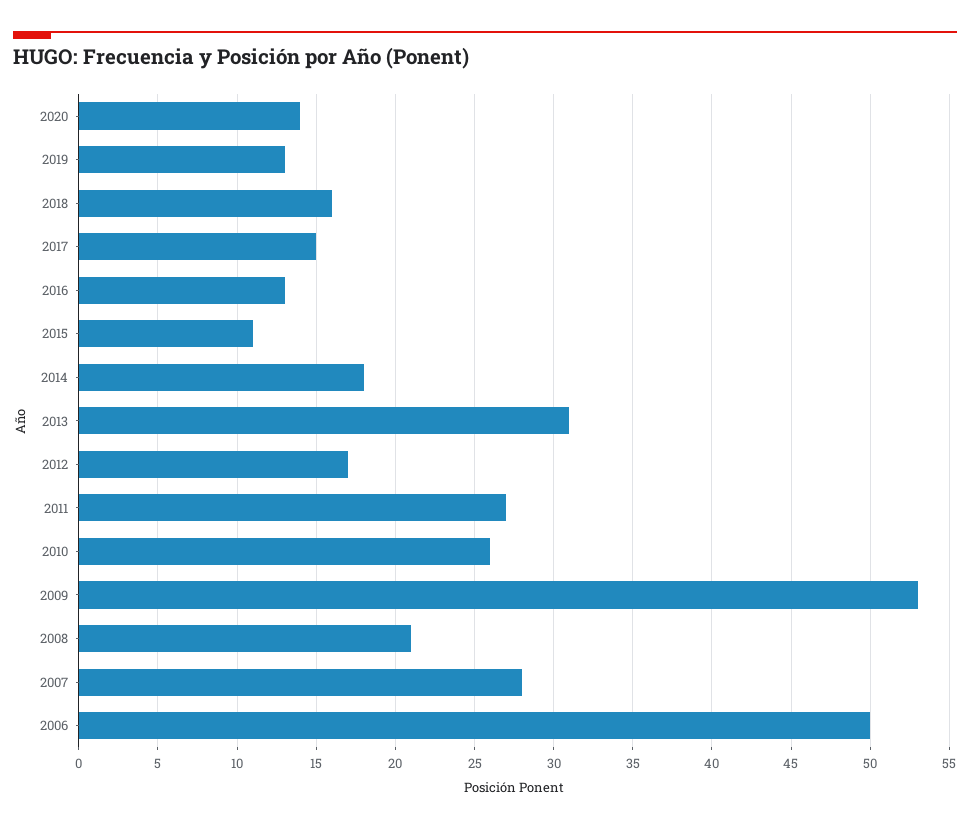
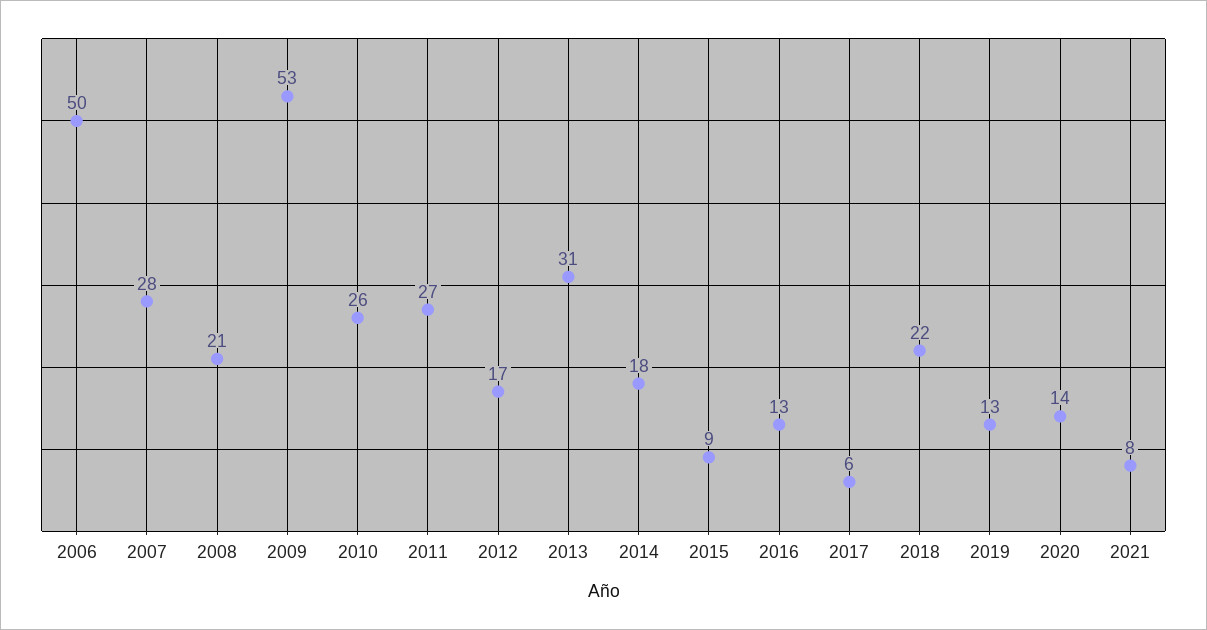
2018: 16 -> 22
2017: 15 -> 6
2015: 11 -> 9
2021: none -> 8

